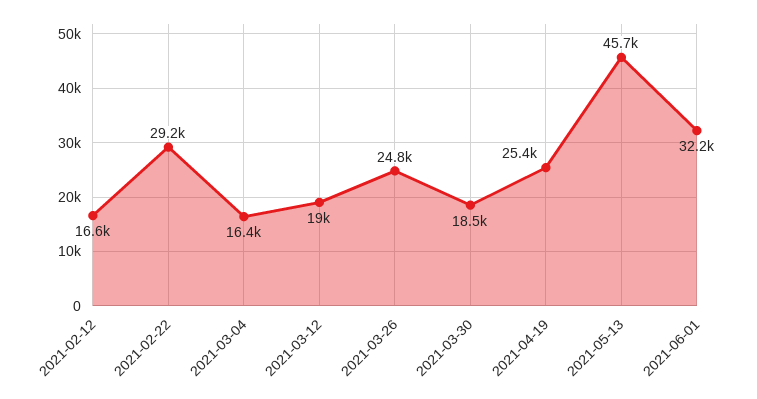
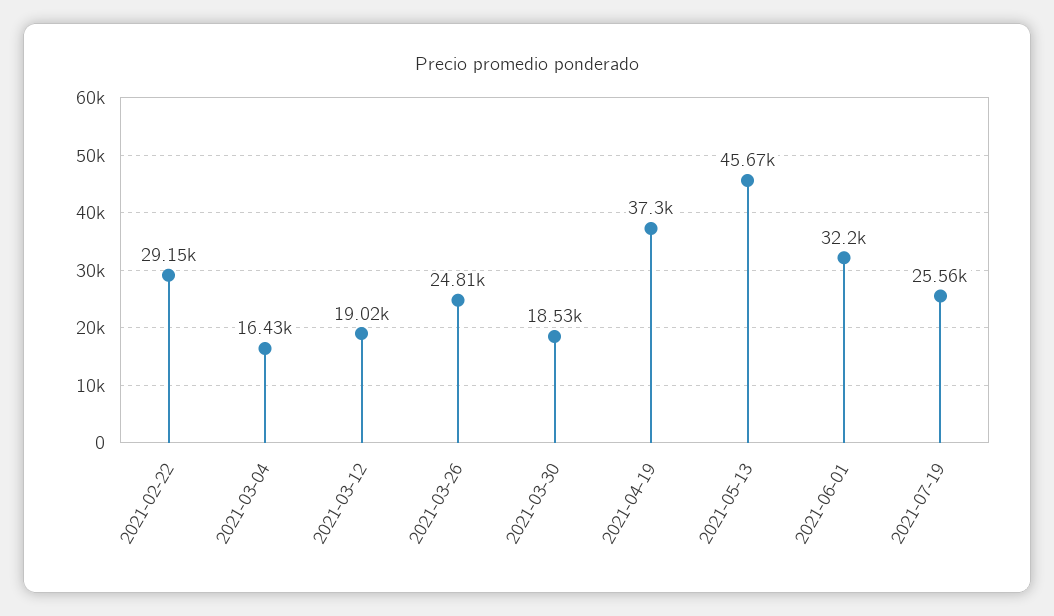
2021-02-12: 16600 -> none
2021-04-19: 25400 -> 37300
2021-07-19: none -> 25560

